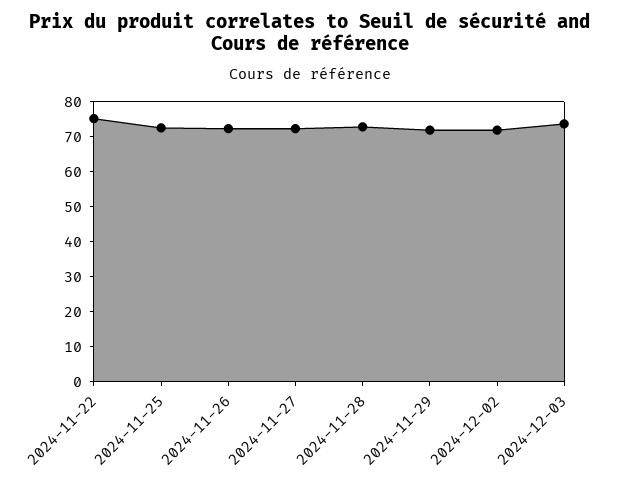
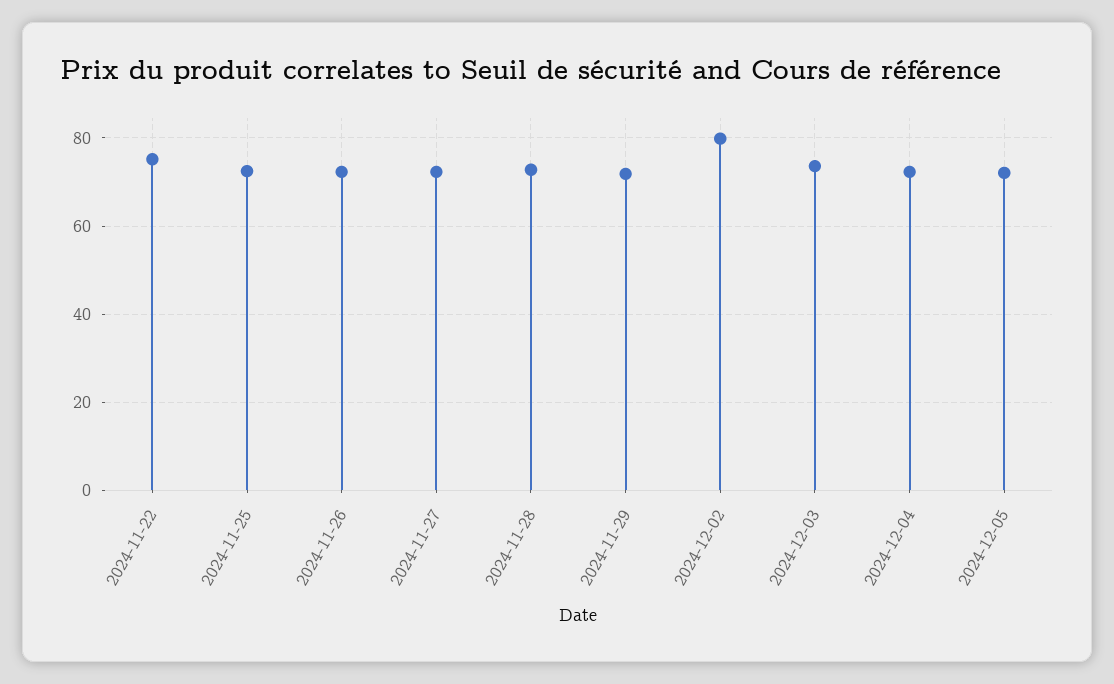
2024-12-02: 72.5 -> 80
2024-12-04: none -> 72
2024-12-05: none -> 72

